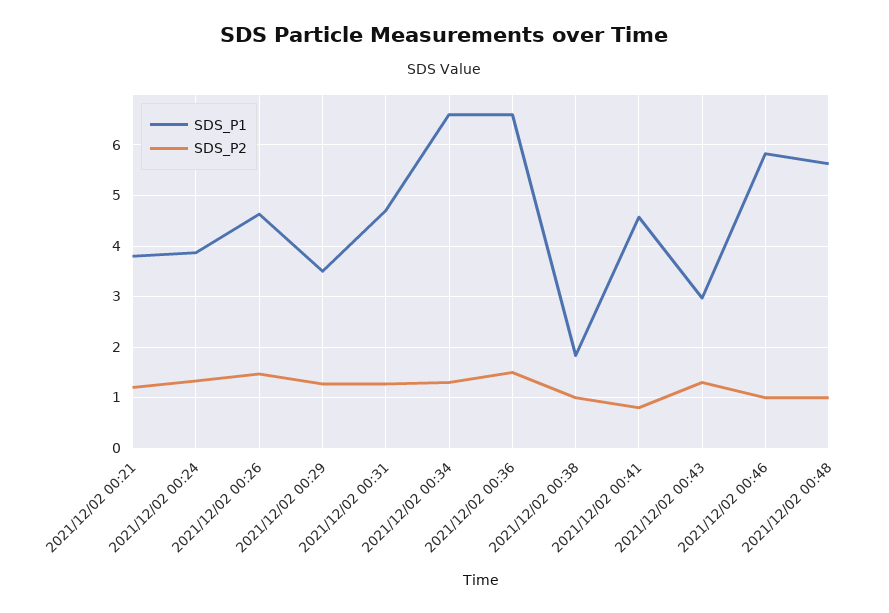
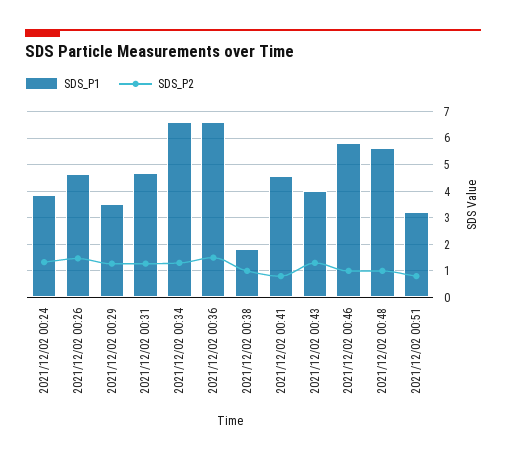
SDS_P1, 2021/12/02 00:21: 3.8 -> none
SDS_P2, 2021/12/02 00:21: 1.2 -> none
SDS_P1, 2021/12/02 00:43: 3 -> 4
SDS_P1, 2021/12/02 00:51: none -> 3.25
SDS_P2, 2021/12/02 00:51: none -> 0.75

